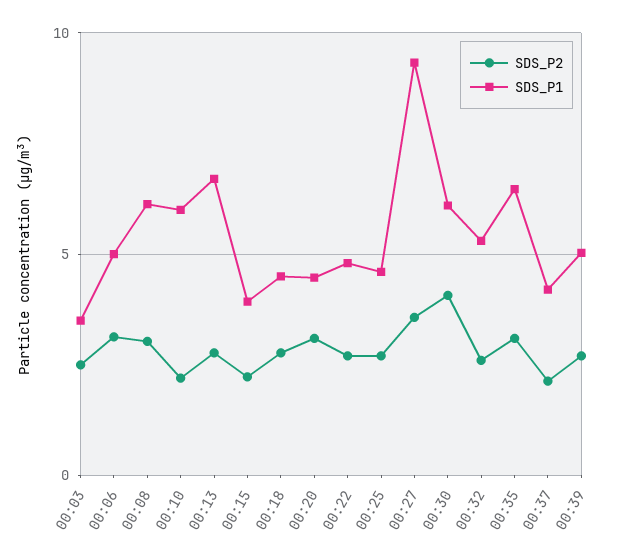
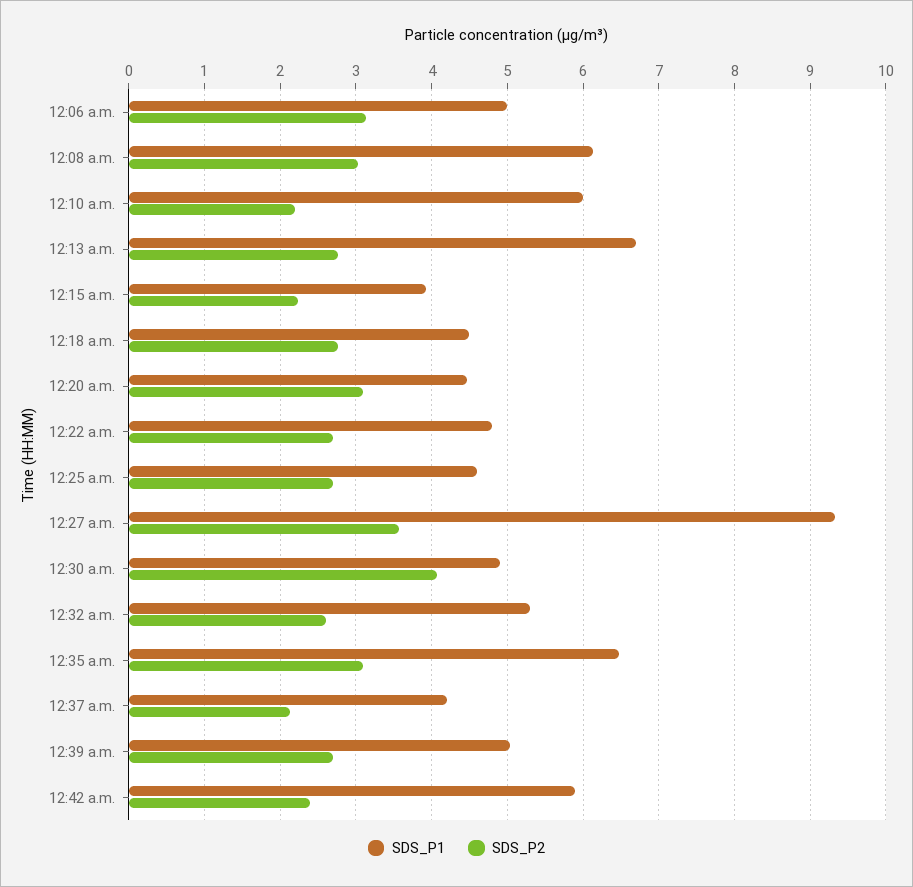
SDS_P2, 00:03: 2.5 -> none
SDS_P1, 00:03: 3.5 -> none
SDS_P1, 00:30: 6 -> 4.9
SDS_P1, 12:42 a.m.: none -> 5.9
SDS_P2, 12:42 a.m.: none -> 2.4

